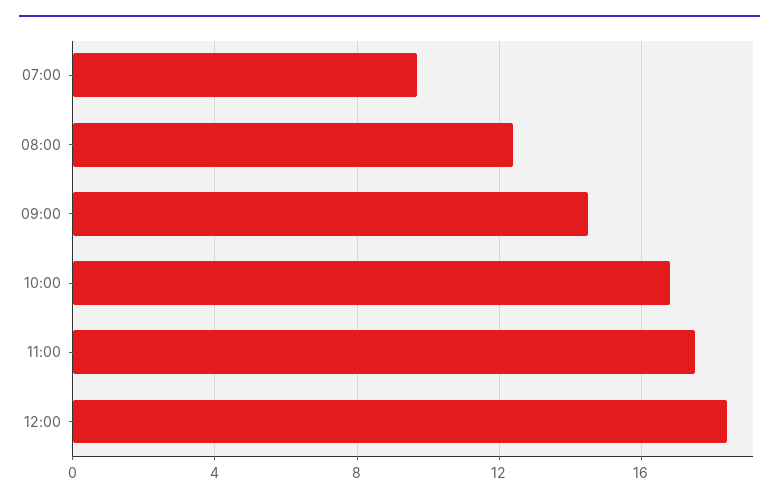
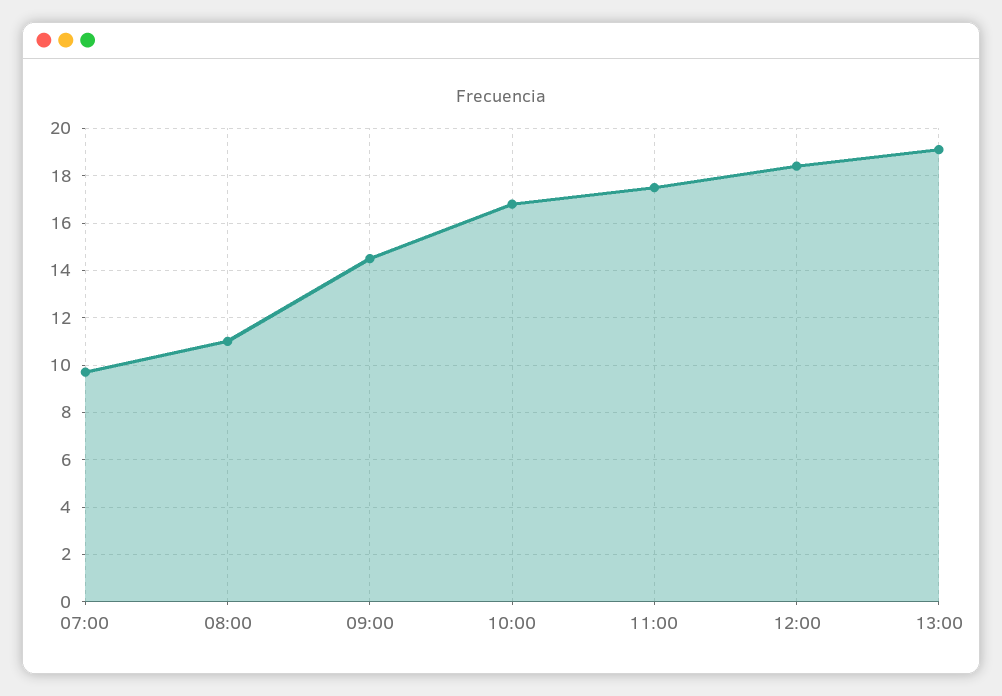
08:00: 12.5 -> 11
13:00: none -> 19

